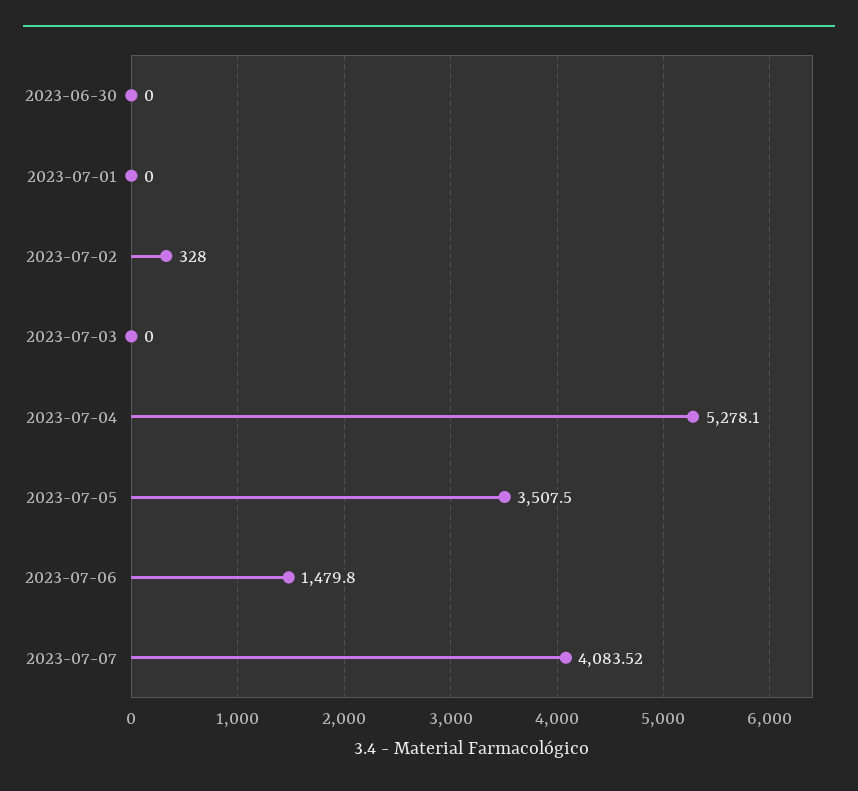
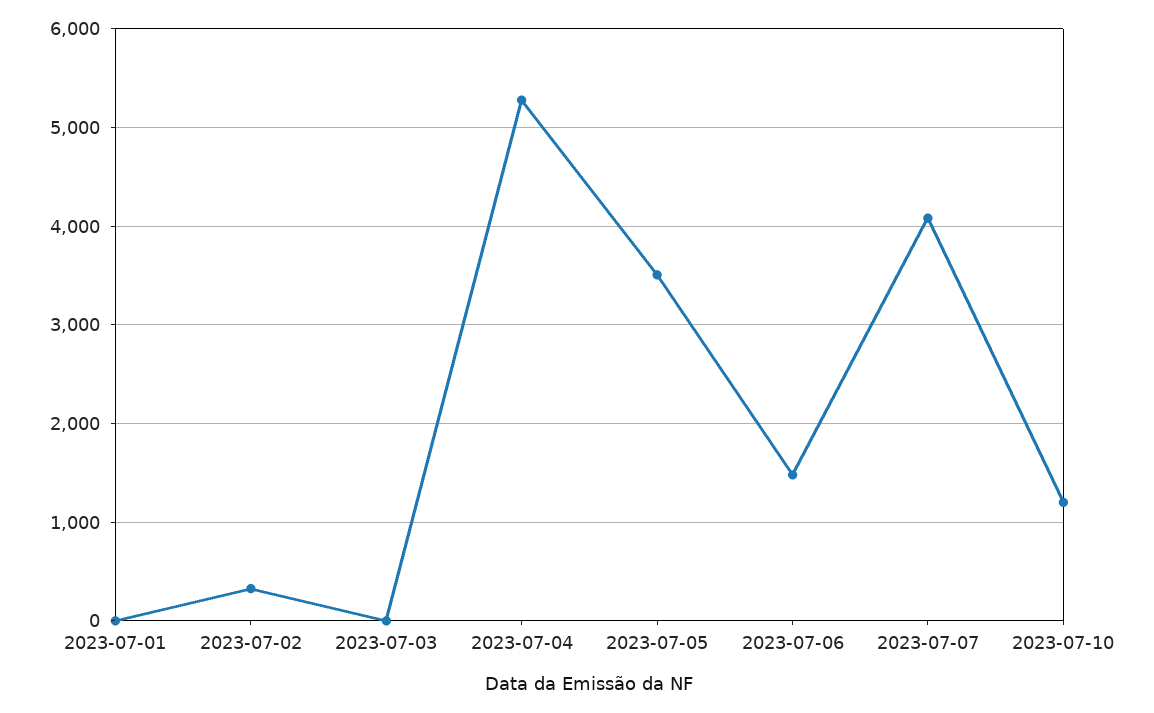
2023-06-30: 0 -> none
2023-07-10: none -> 1200

